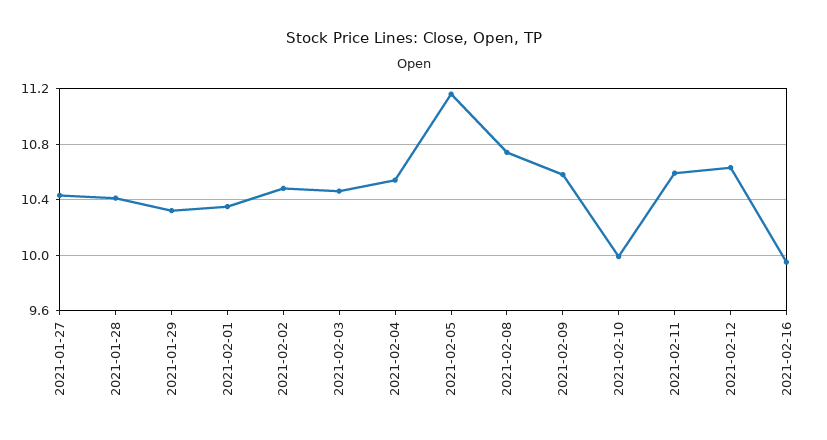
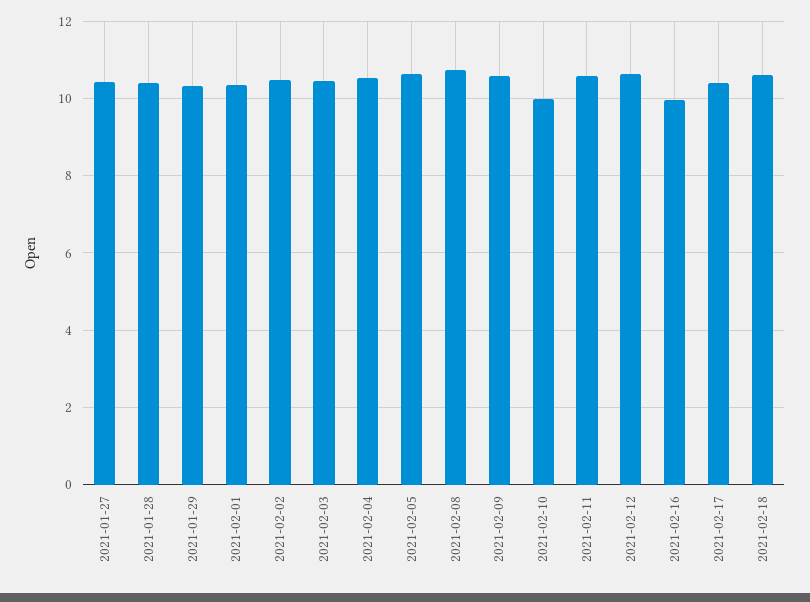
2021-02-05: 11.15 -> 10.6
2021-02-17: none -> 10.4
2021-02-18: none -> 10.6

